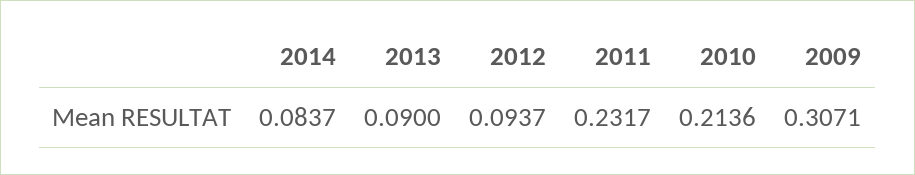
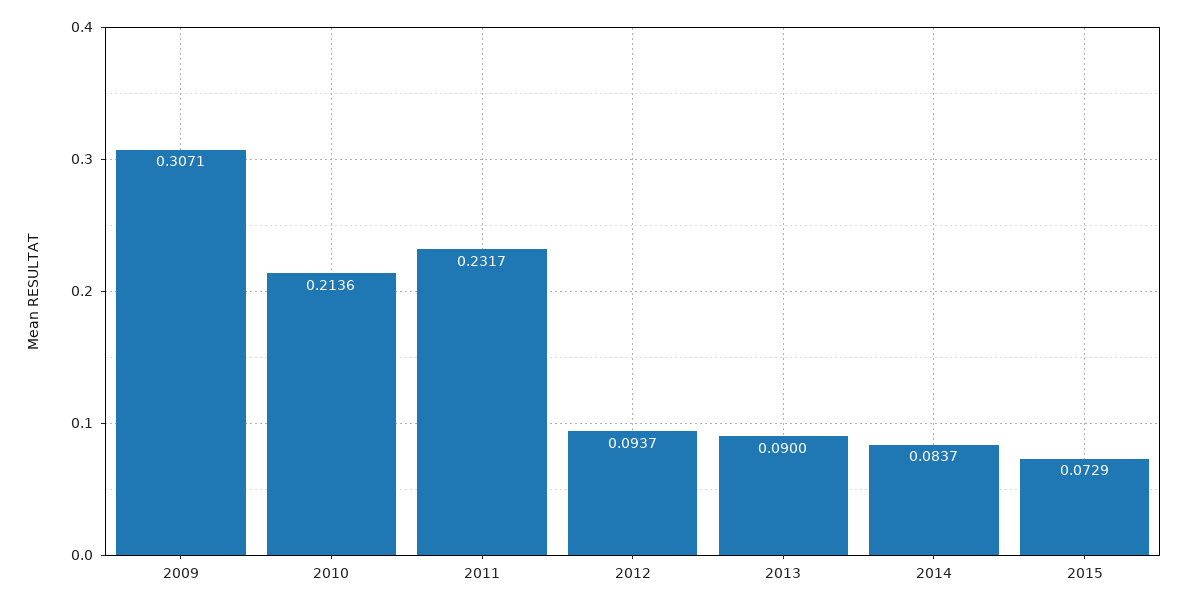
2015: none -> 0.0729

